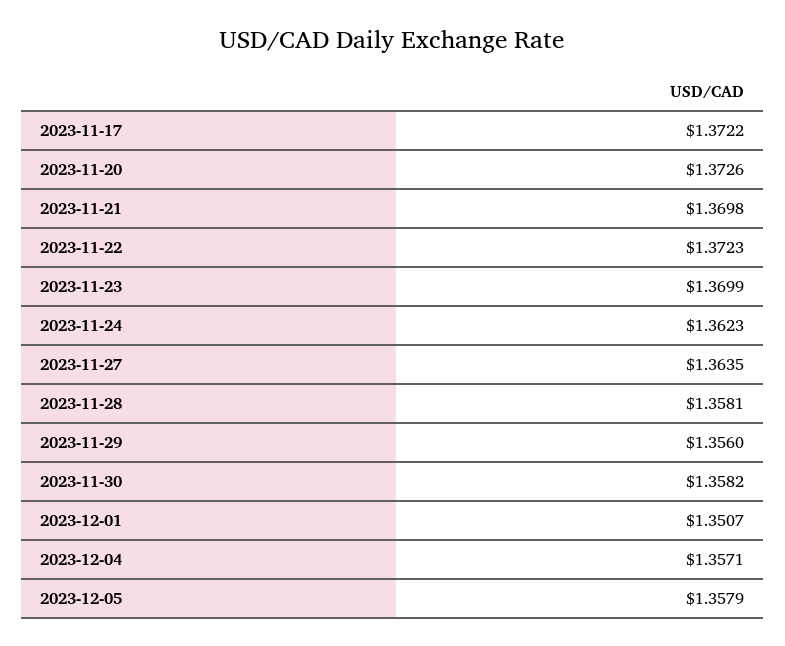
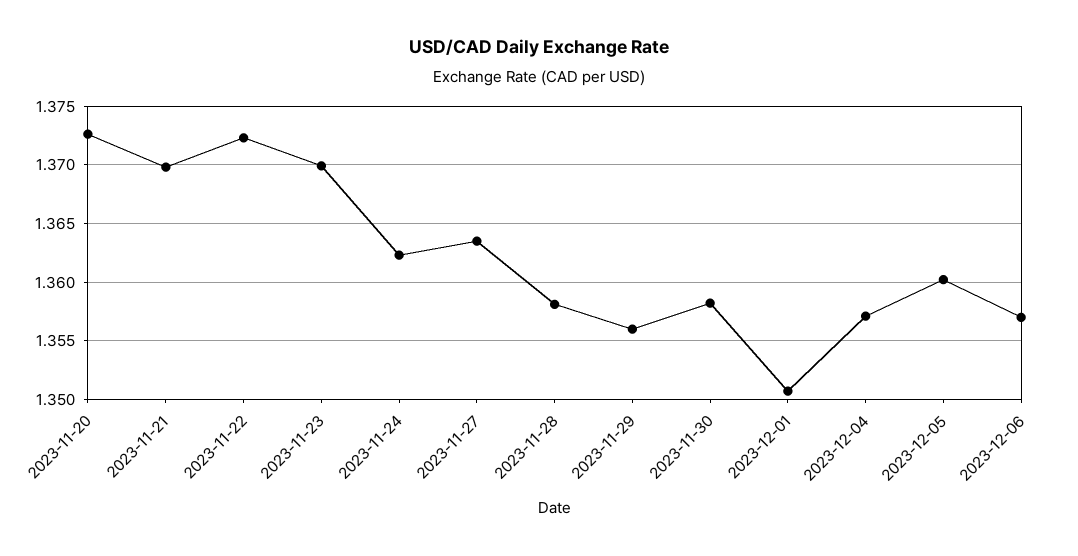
2023-11-17: 1.3722 -> none
2023-12-05: 1.3579 -> 1.36
2023-12-06: none -> 1.357

